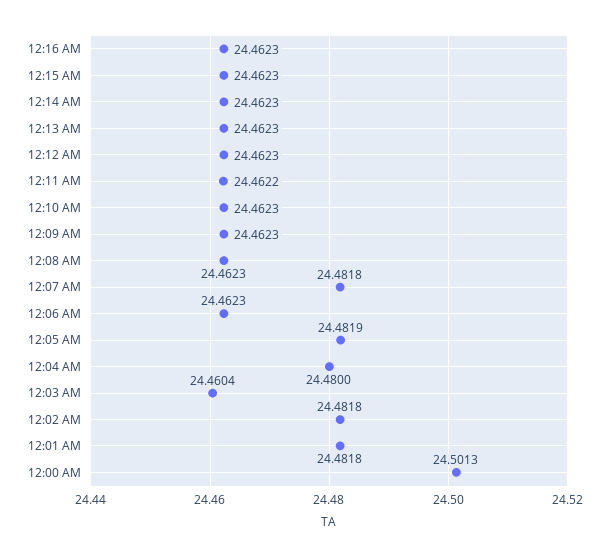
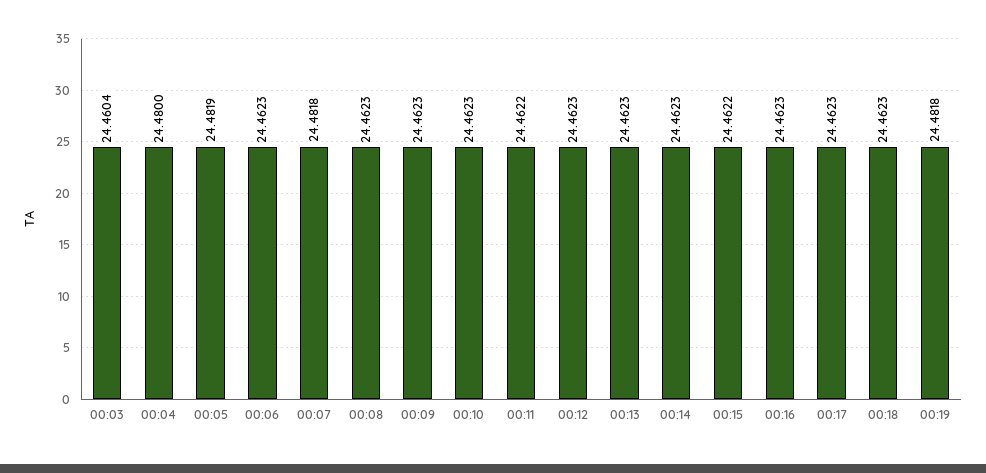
12:15 AM: 24.4623 -> 24.4622
12:02 AM: 24.4818 -> none
12:01 AM: 24.4818 -> none
12:00 AM: 24.5013 -> none
00:17: none -> 24.4623
00:18: none -> 24.4623
00:19: none -> 24.4818

